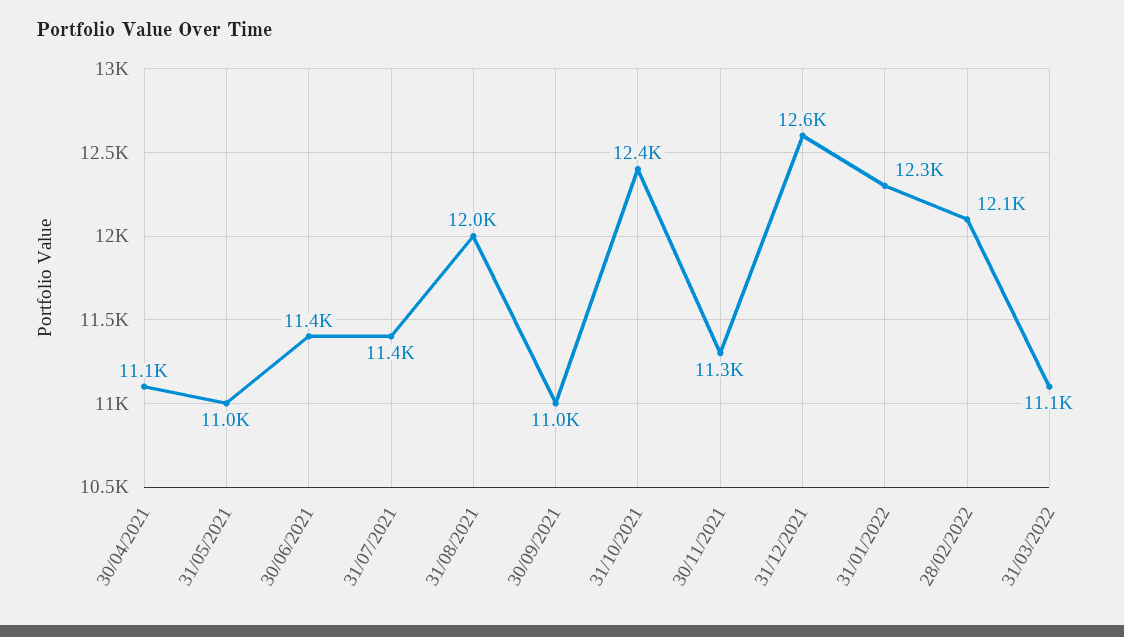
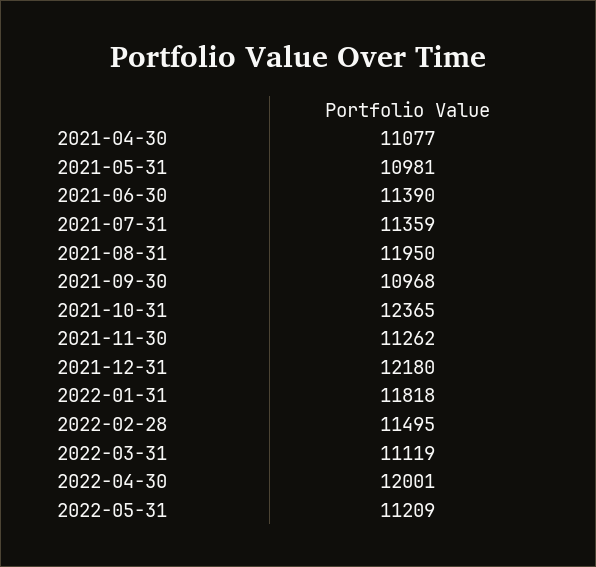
31/12/2021: 12600 -> 12180
31/01/2022: 12300 -> 11818
28/02/2022: 12100 -> 11495
2022-04-30: none -> 12001
2022-05-31: none -> 11209

